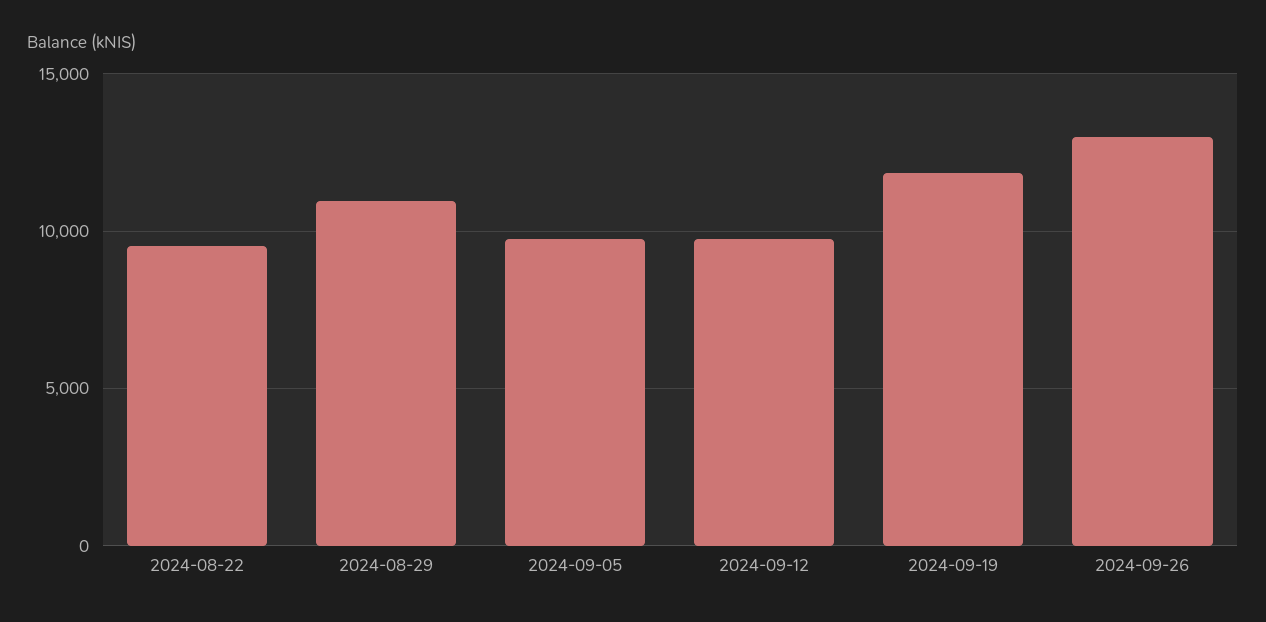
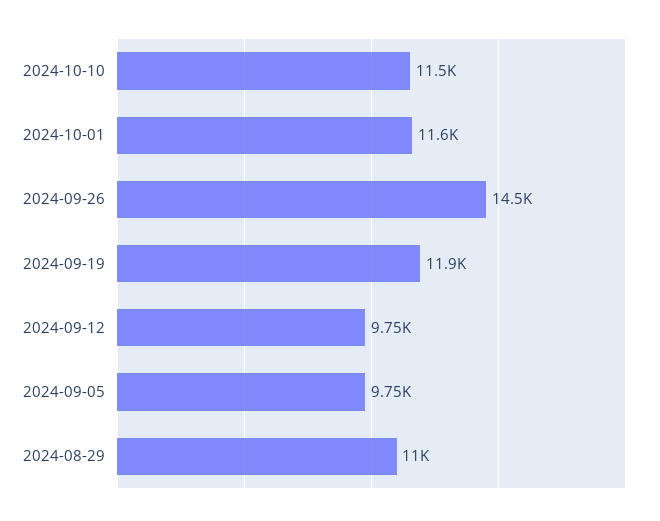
2024-08-22: 9500 -> none
2024-09-26: 13000 -> 14500
2024-10-10: none -> 11500
2024-10-01: none -> 11600

